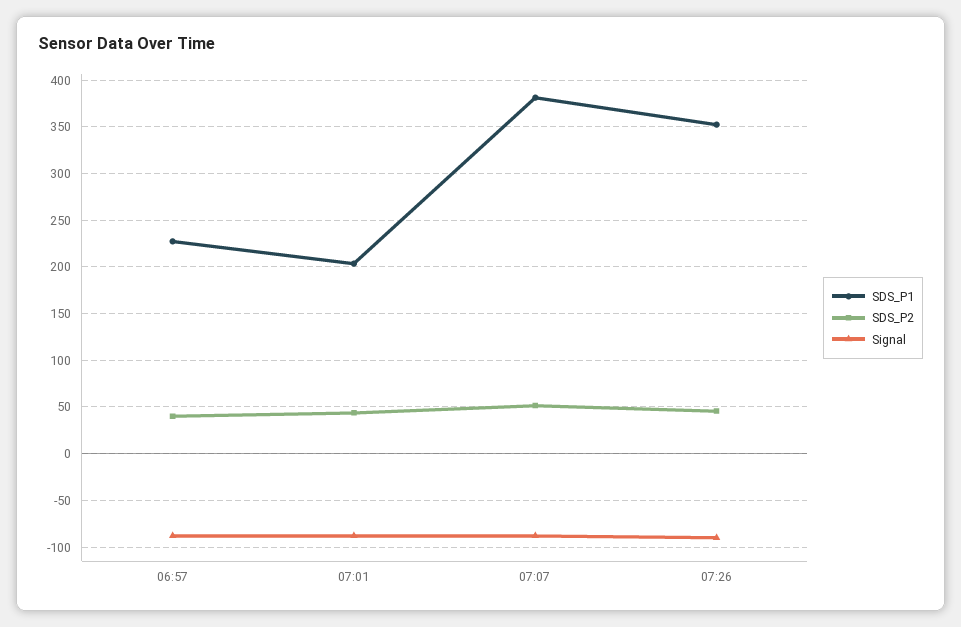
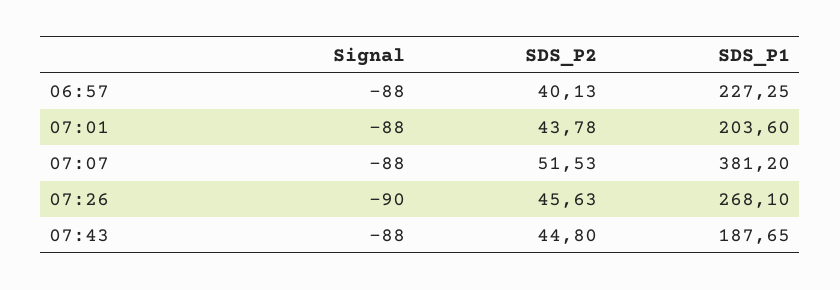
SDS_P1, 07:26: 350 -> 268.1
Signal, 07:43: none -> -88
SDS_P2, 07:43: none -> 44.8
SDS_P1, 07:43: none -> 187.65

